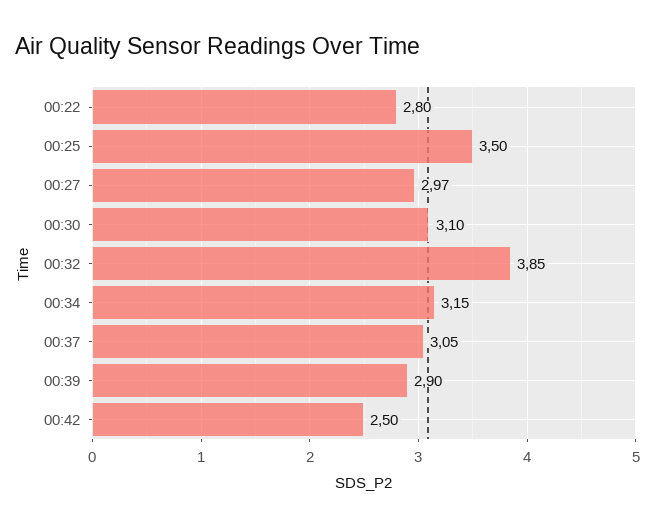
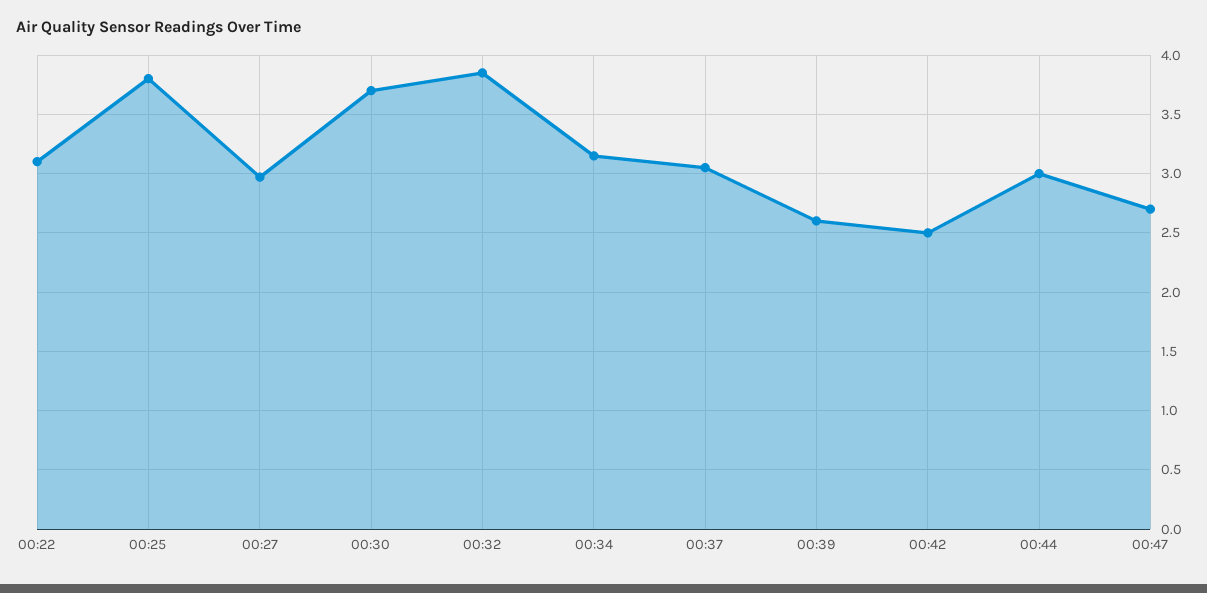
00:22: 2.8 -> 3.1
00:25: 3.5 -> 3.8
00:30: 3.1 -> 3.7
00:39: 2.9 -> 2.6
00:44: none -> 3
00:47: none -> 2.7

